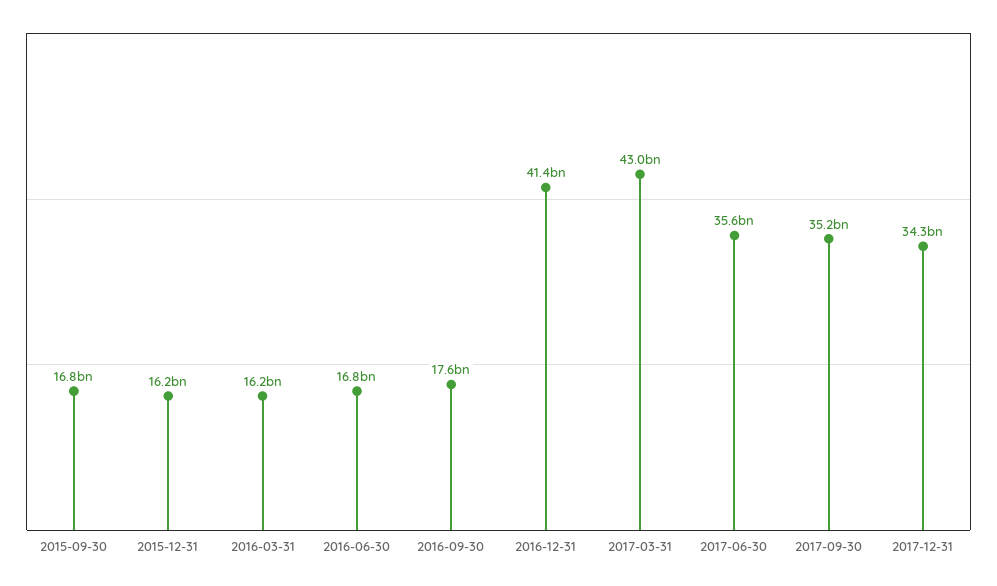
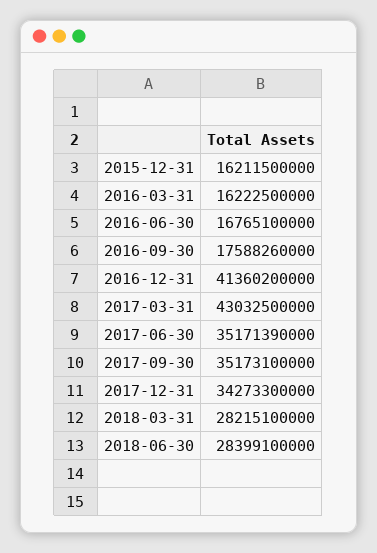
2015-09-30: 16800000000 -> none
2017-06-30: 35600000000 -> 35171390000
2018-03-31: none -> 28215100000
2018-06-30: none -> 28399100000

